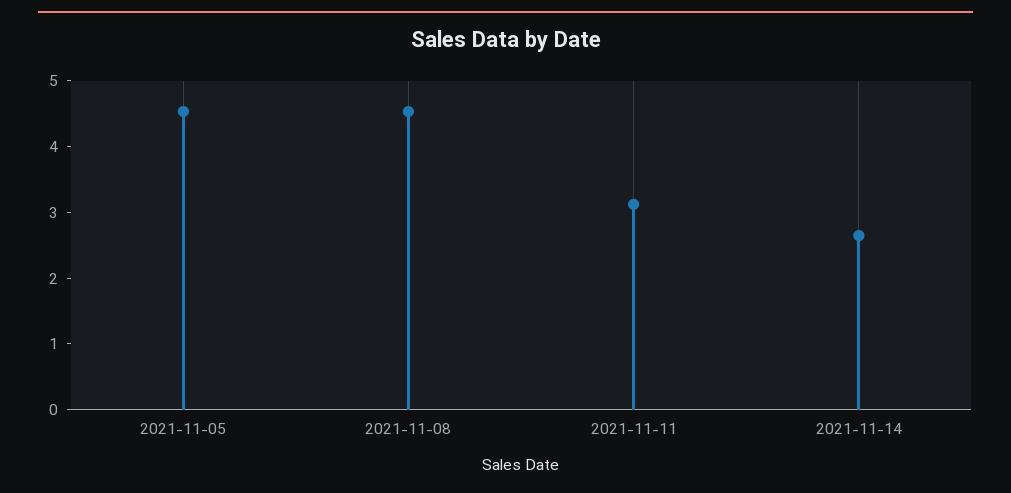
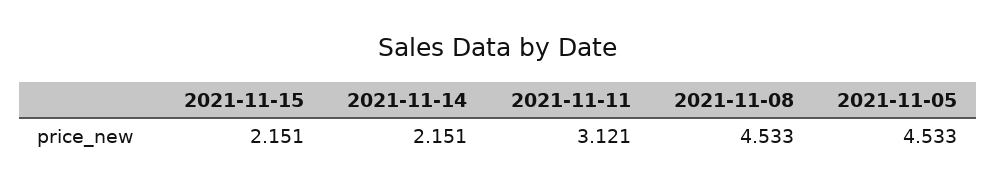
2021-11-14: 2.6 -> 2.151
2021-11-15: none -> 2.151

